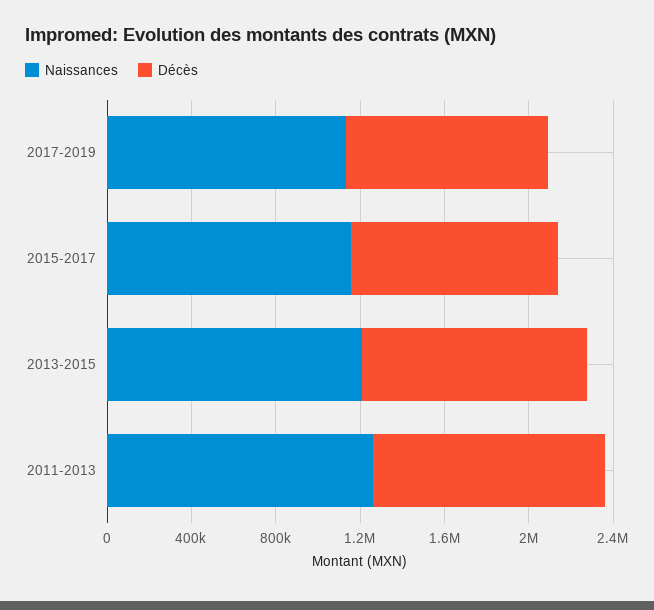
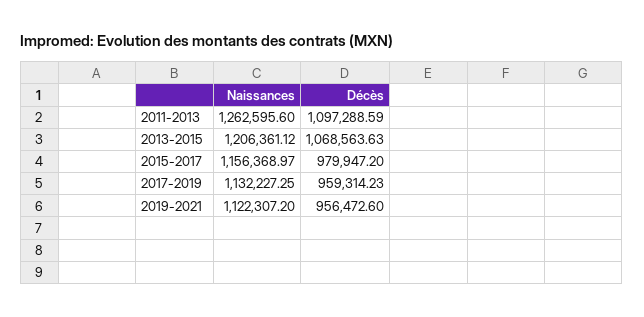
Naissances, 2019-2021: none -> 1122307.2
Décès, 2019-2021: none -> 956472.6

